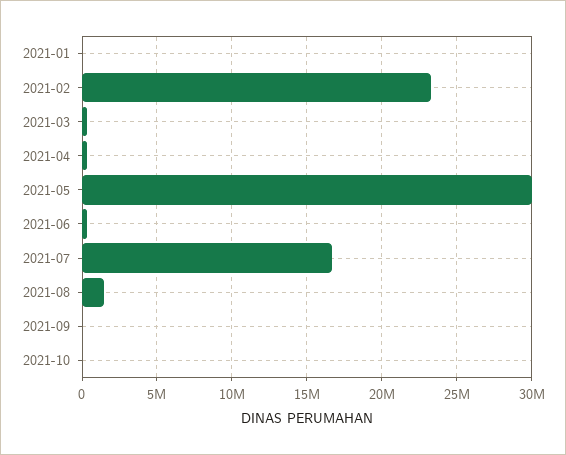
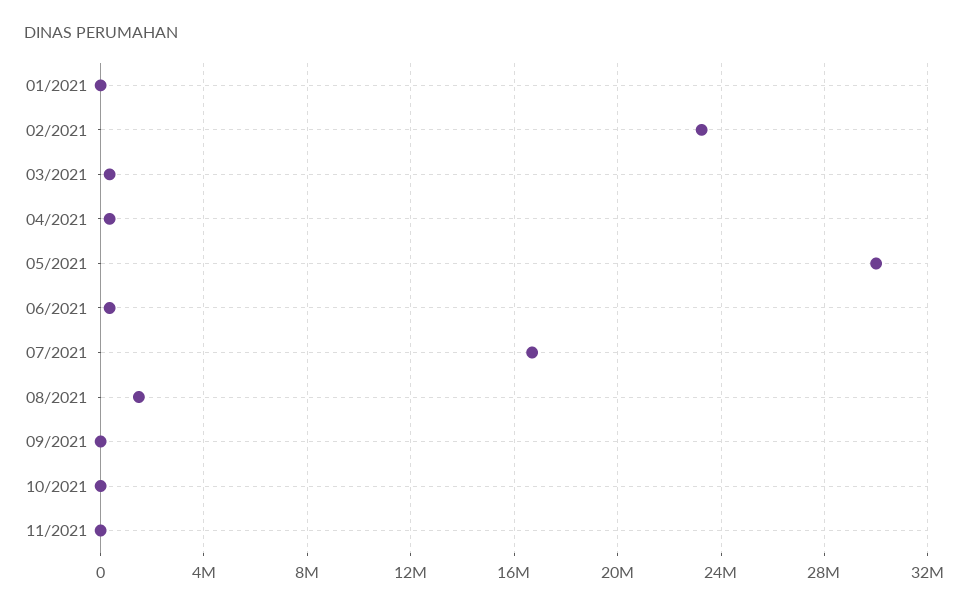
11/2021: none -> 0

